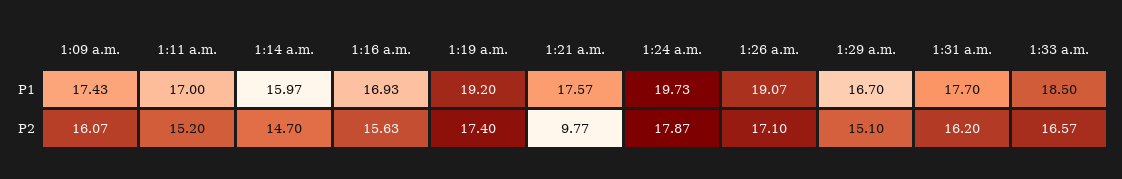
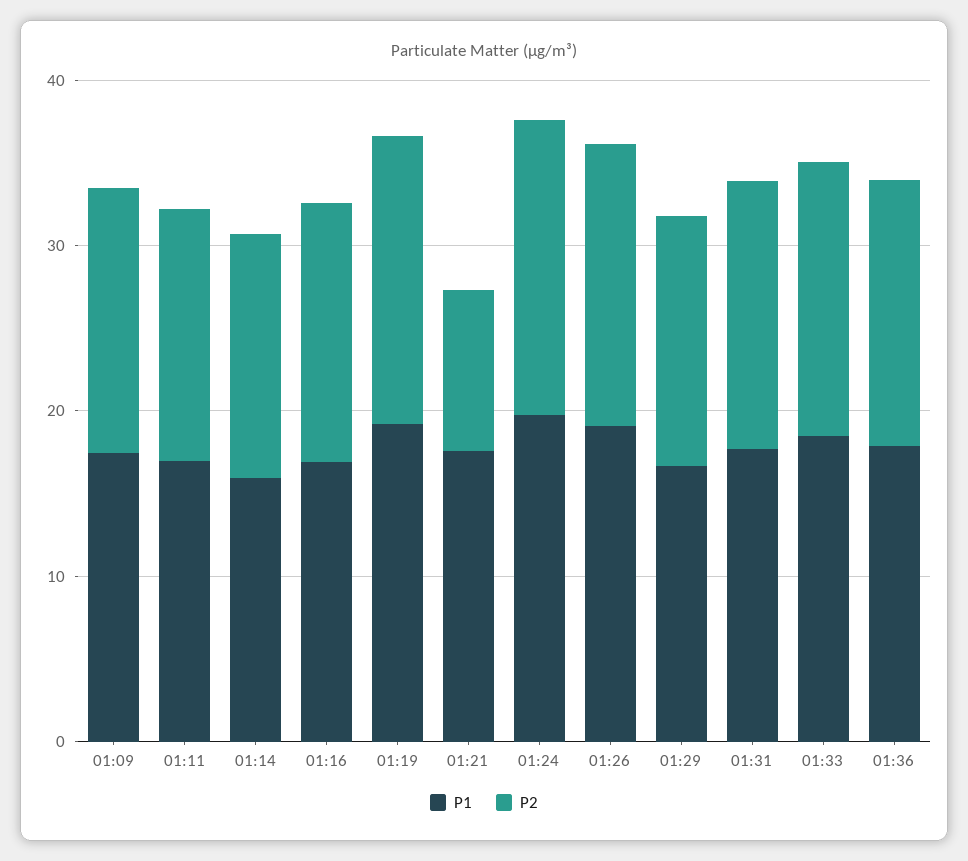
P1, 01:36: none -> 18
P2, 01:36: none -> 16

